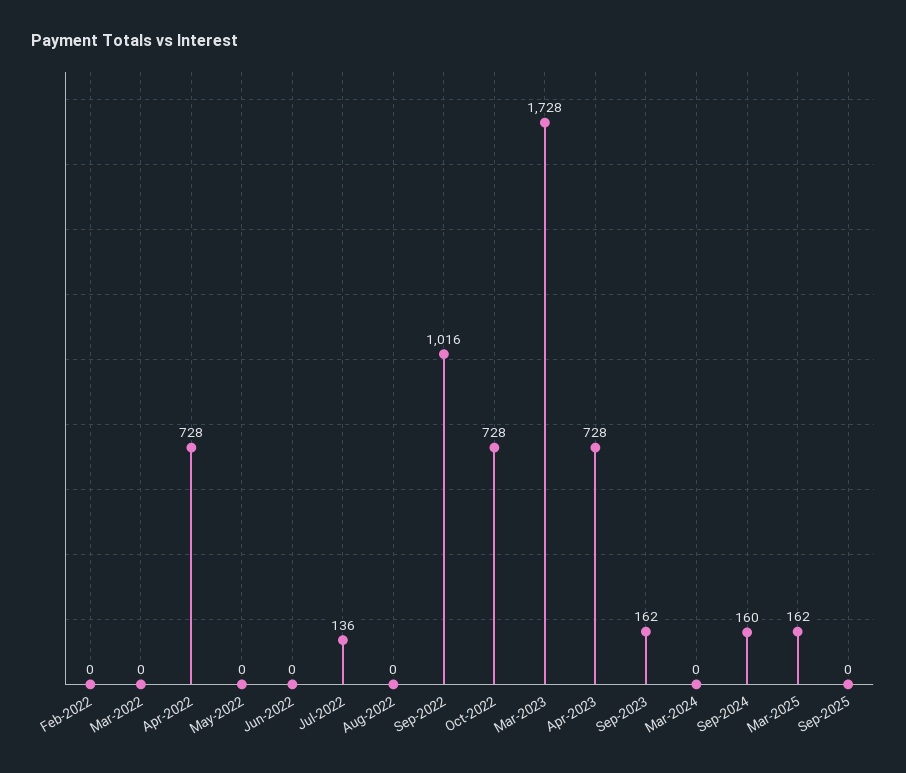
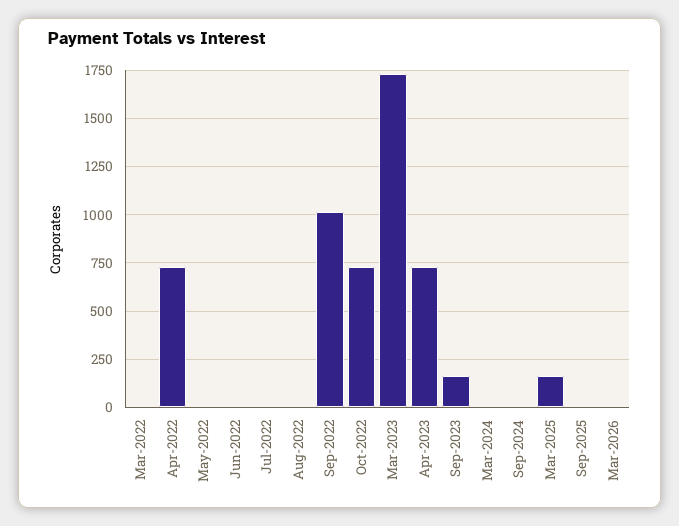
Feb-2022: 0 -> none
Jul-2022: 136 -> 0
Sep-2024: 160 -> 0
Mar-2026: none -> 0

